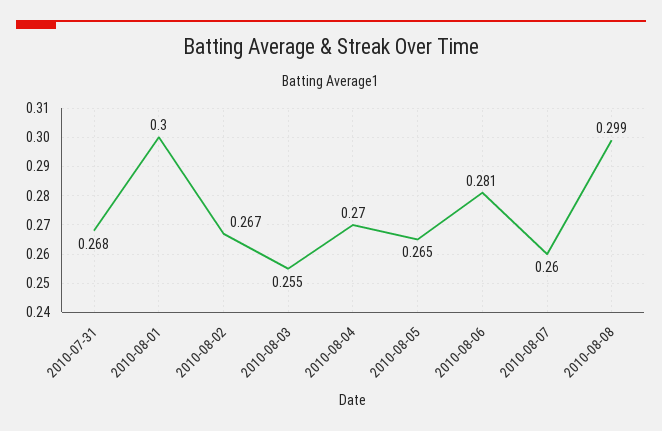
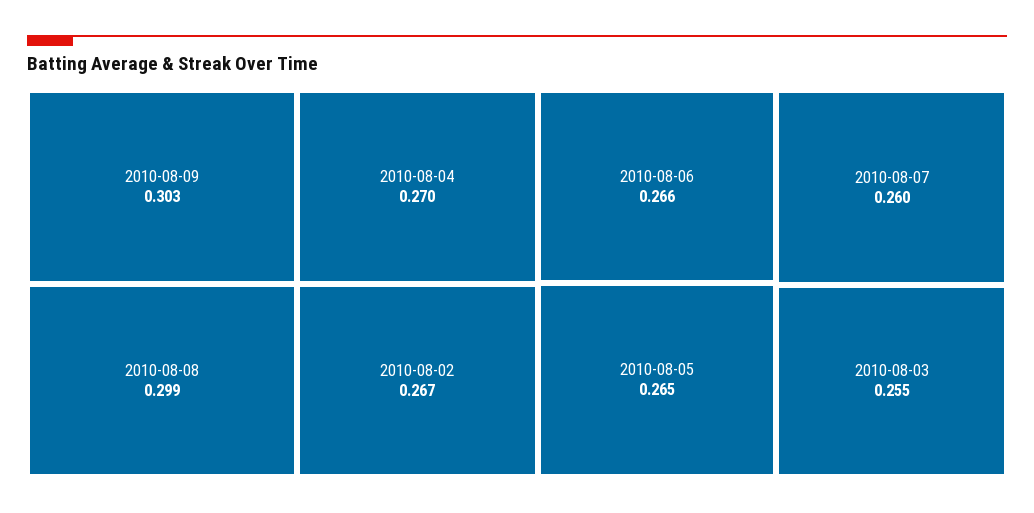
2010-07-31: 0.268 -> none
2010-08-01: 0.3 -> none
2010-08-06: 0.281 -> 0.266
2010-08-09: none -> 0.303

